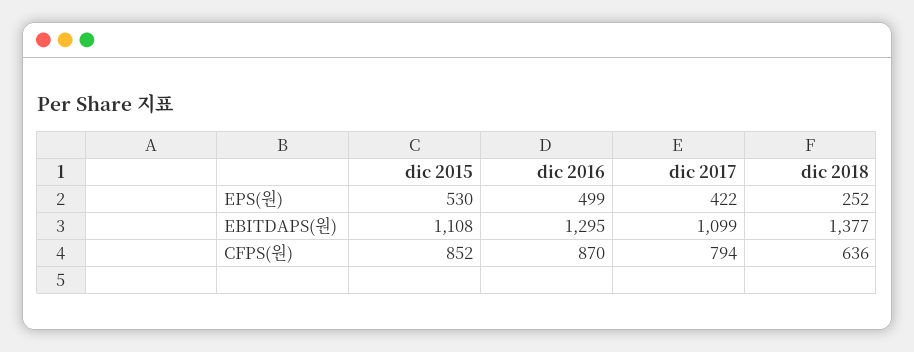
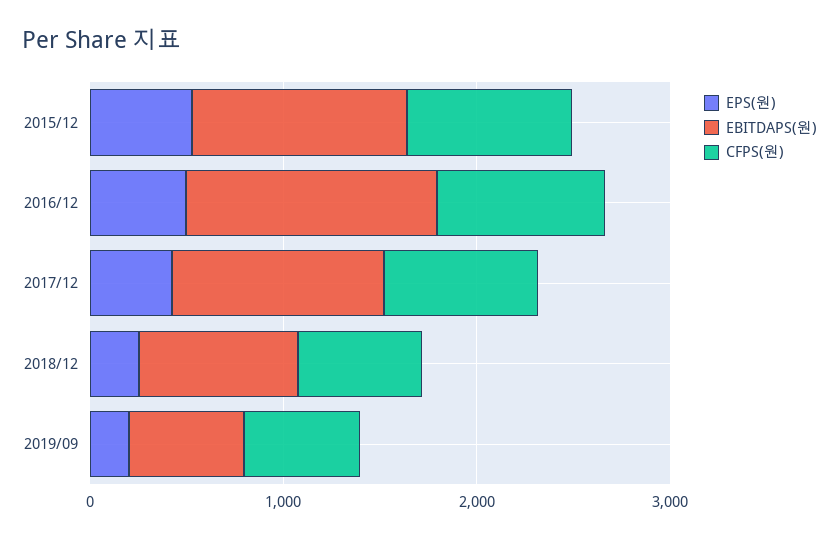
EBITDAPS(원), dic 2018: 1377 -> 800
EPS(원), 2019/09: none -> 200
EBITDAPS(원), 2019/09: none -> 600
CFPS(원), 2019/09: none -> 600

